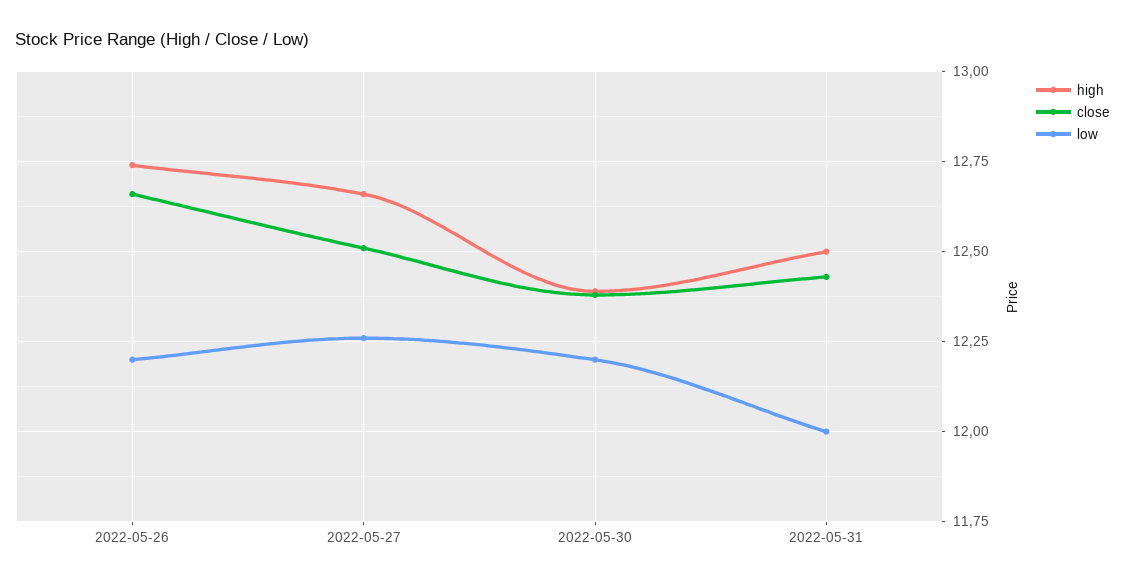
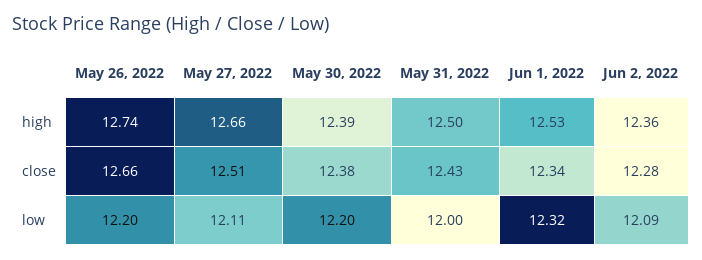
low, 2022-05-27: 12.25 -> 12.11
high, Jun 1, 2022: none -> 12.53
high, Jun 2, 2022: none -> 12.36
close, Jun 1, 2022: none -> 12.34
close, Jun 2, 2022: none -> 12.28
low, Jun 1, 2022: none -> 12.32
low, Jun 2, 2022: none -> 12.09

